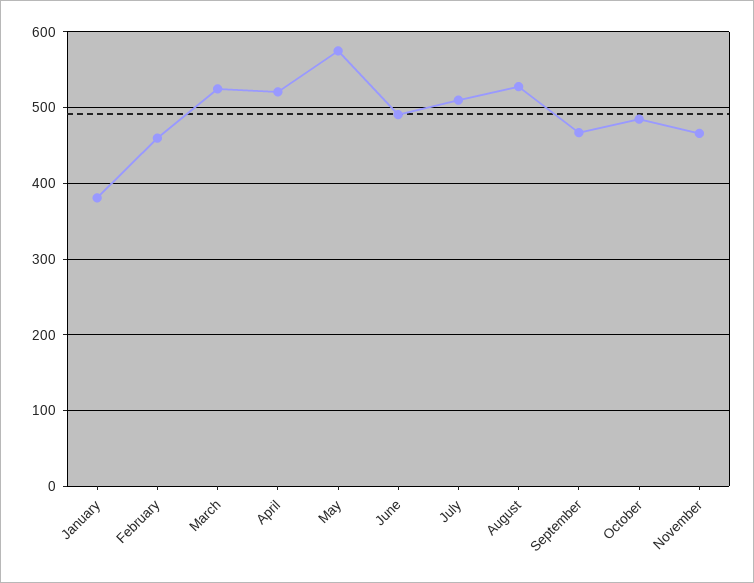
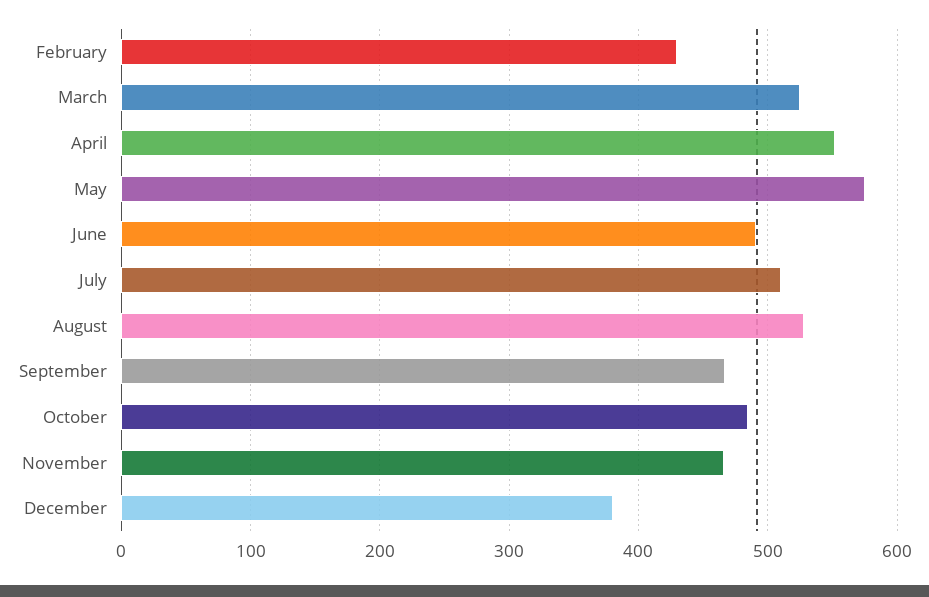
January: 380 -> none
February: 460 -> 430
April: 520 -> 550
December: none -> 380

